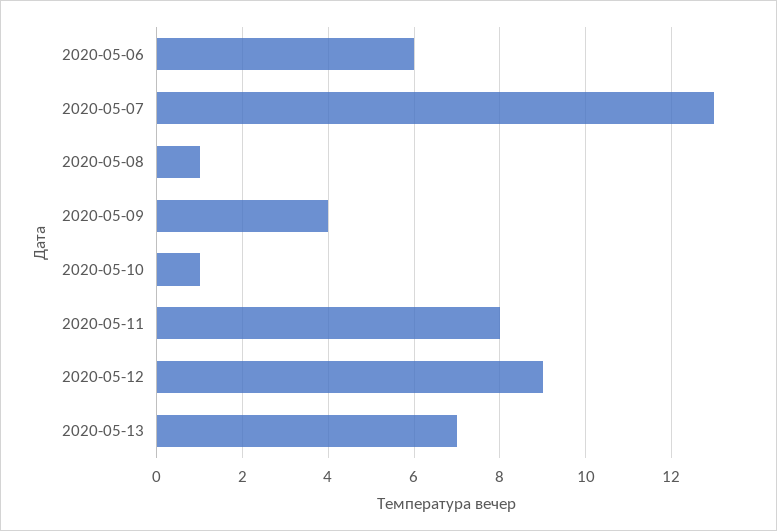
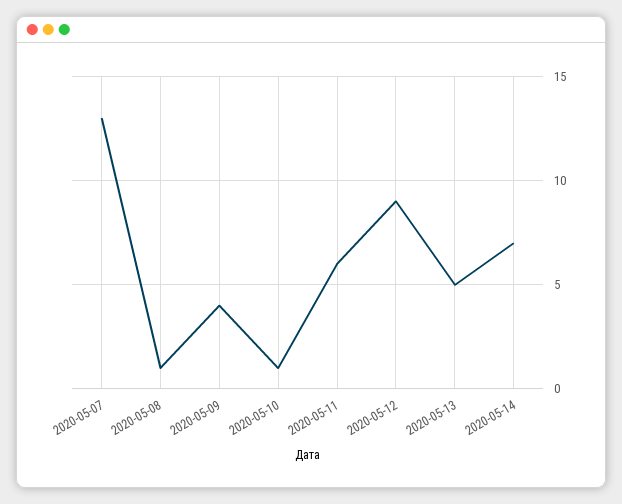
2020-05-06: 6 -> none
2020-05-11: 8 -> 6
2020-05-13: 7 -> 5
2020-05-14: none -> 7

